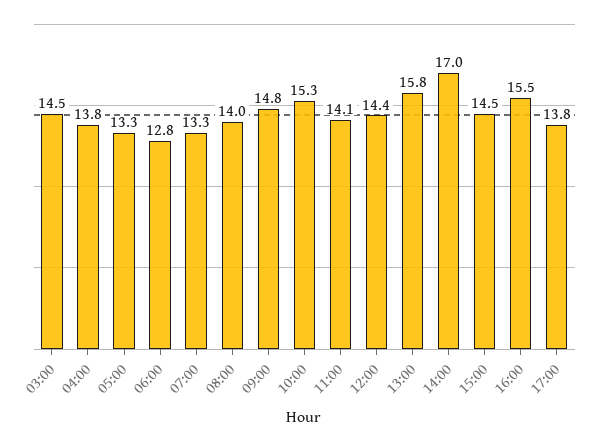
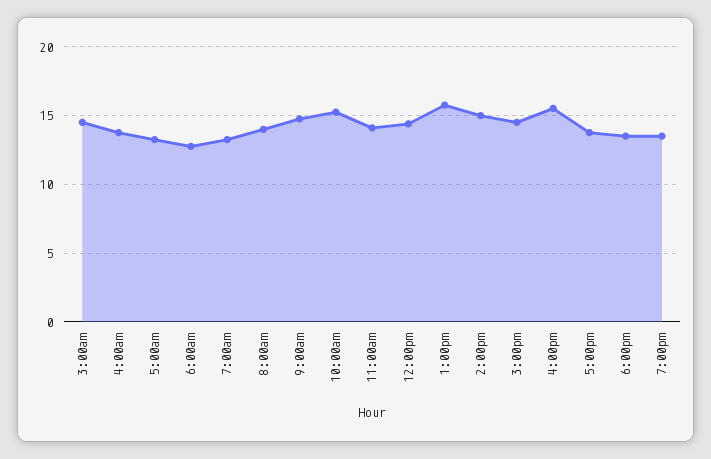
14:00: 17 -> 15
6:00pm: none -> 13.5
7:00pm: none -> 13.5

